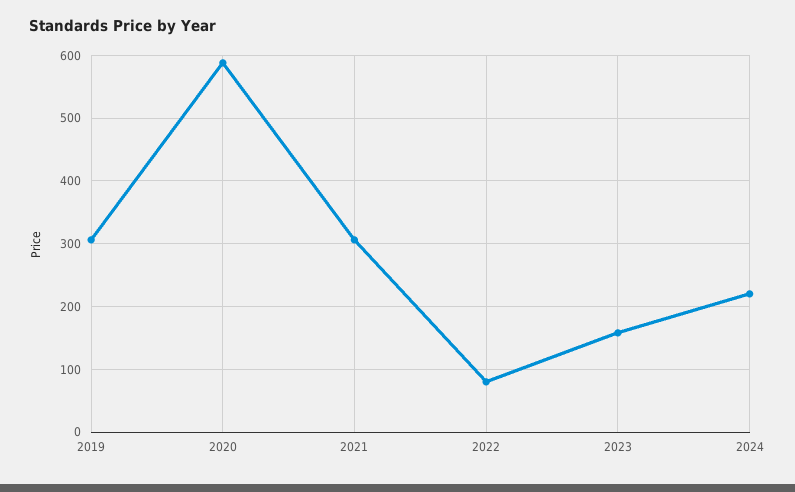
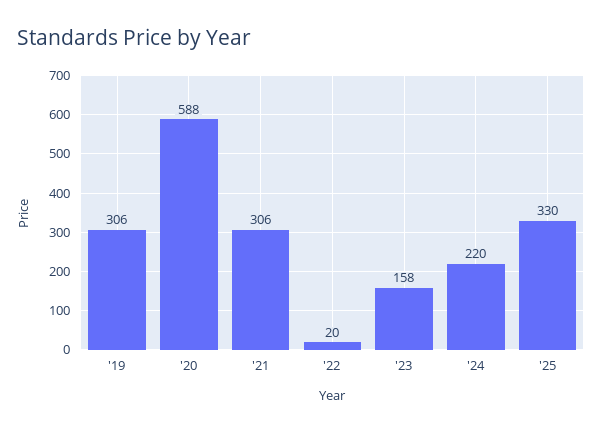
2022: 80 -> 20
'25: none -> 330

